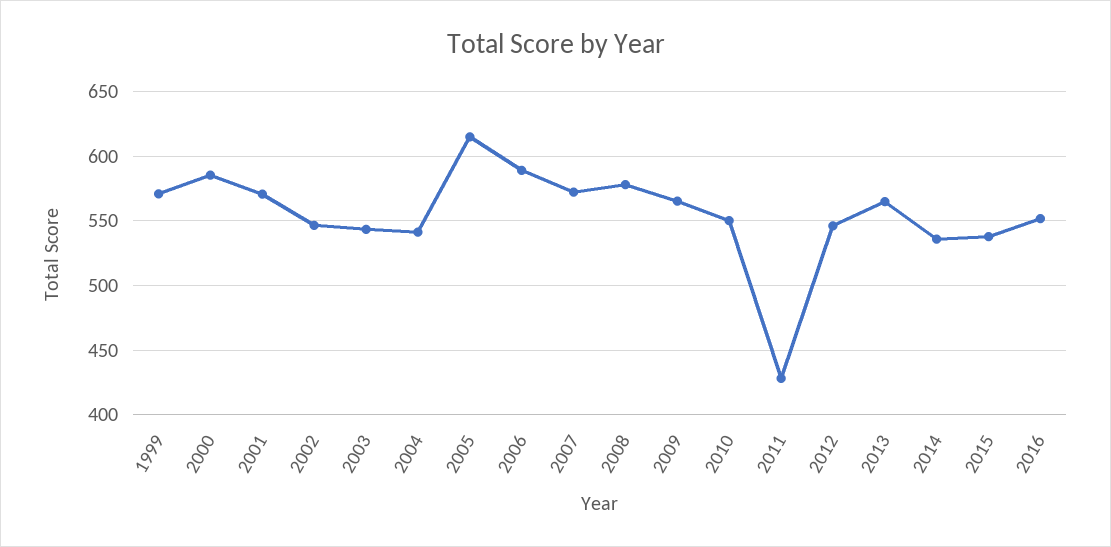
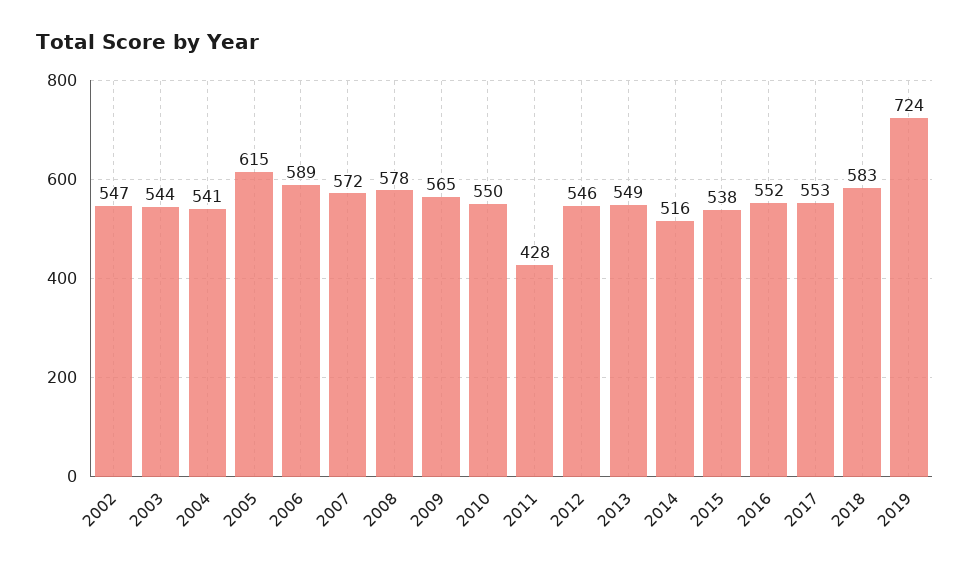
1999: 570 -> none
2000: 585 -> none
2001: 570 -> none
2013: 565 -> 549
2014: 535 -> 516
2017: none -> 553
2018: none -> 583
2019: none -> 724

